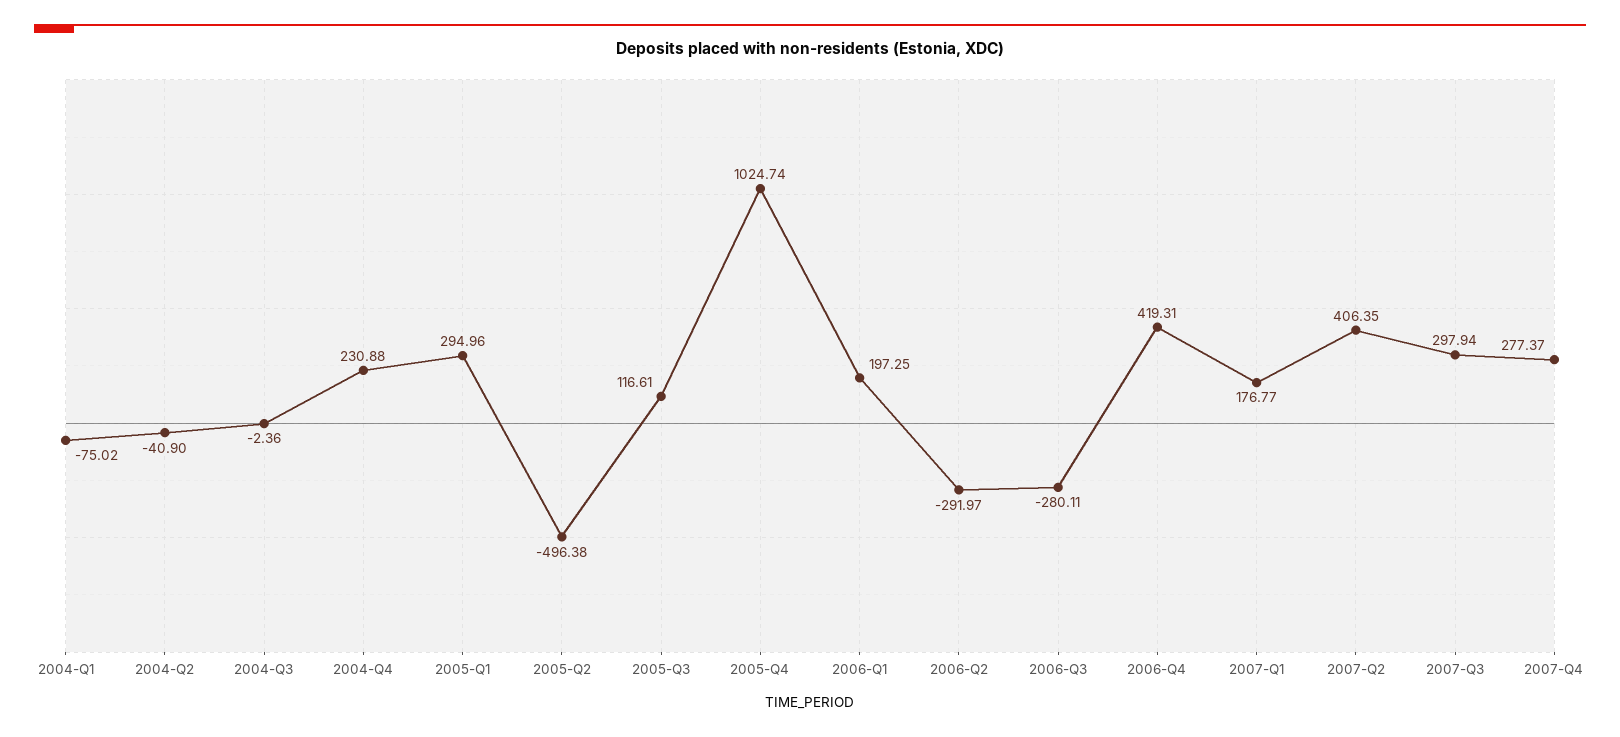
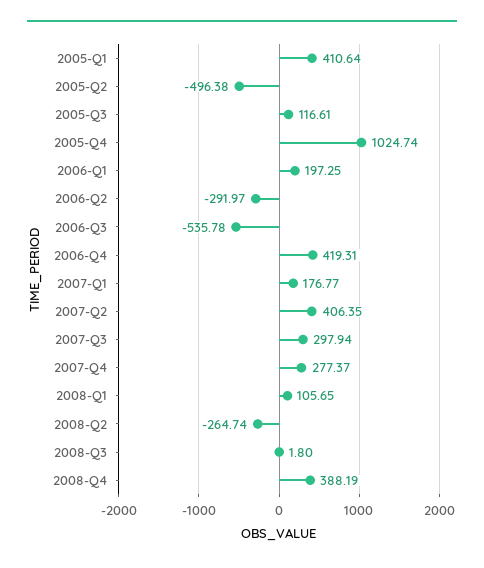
2004-Q1: -75.02 -> none
2004-Q2: -40.9 -> none
2004-Q3: -2.36 -> none
2004-Q4: 230.88 -> none
2005-Q1: 294.96 -> 410.64
2006-Q3: -280.11 -> -535.78
2008-Q1: none -> 105.65
2008-Q2: none -> -264.74
2008-Q3: none -> 1.8
2008-Q4: none -> 388.19

